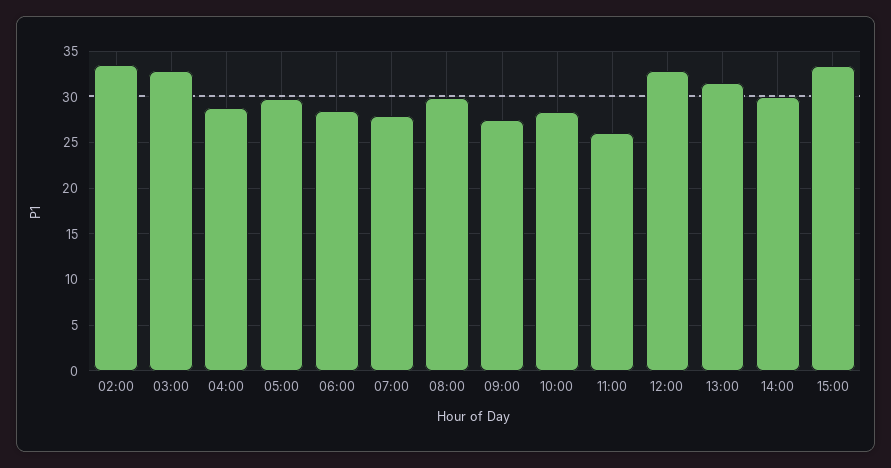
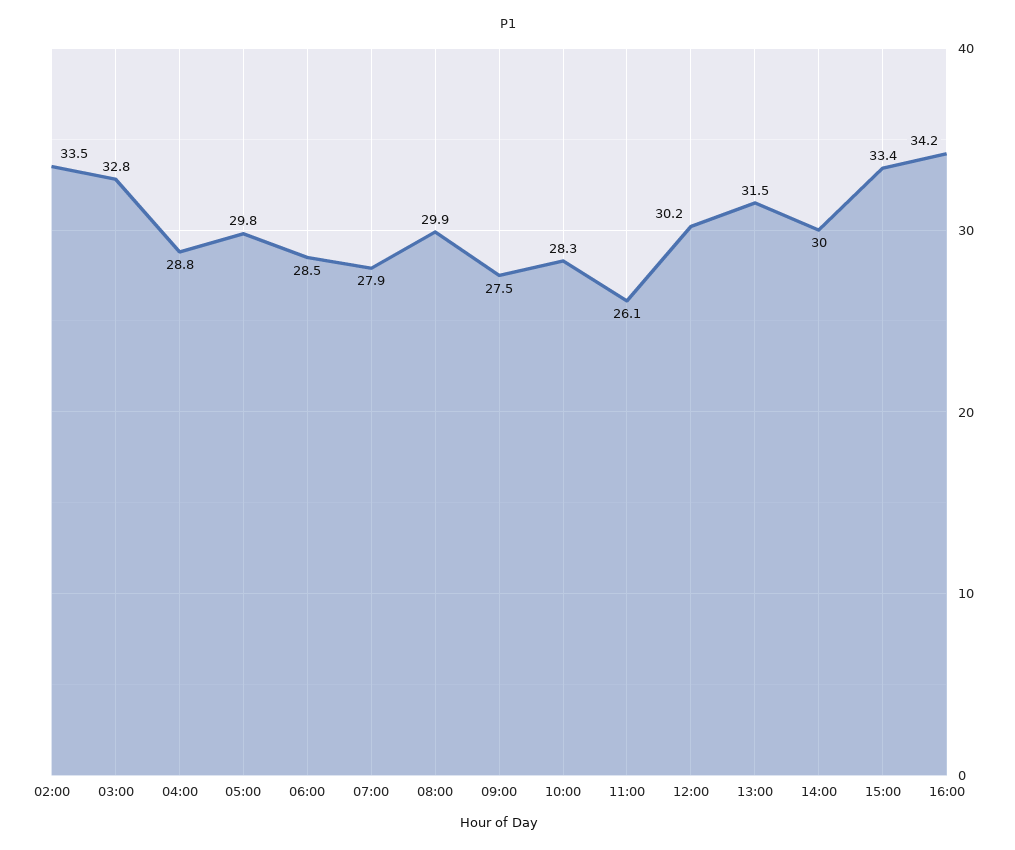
12:00: 33 -> 30.2
16:00: none -> 34.2

